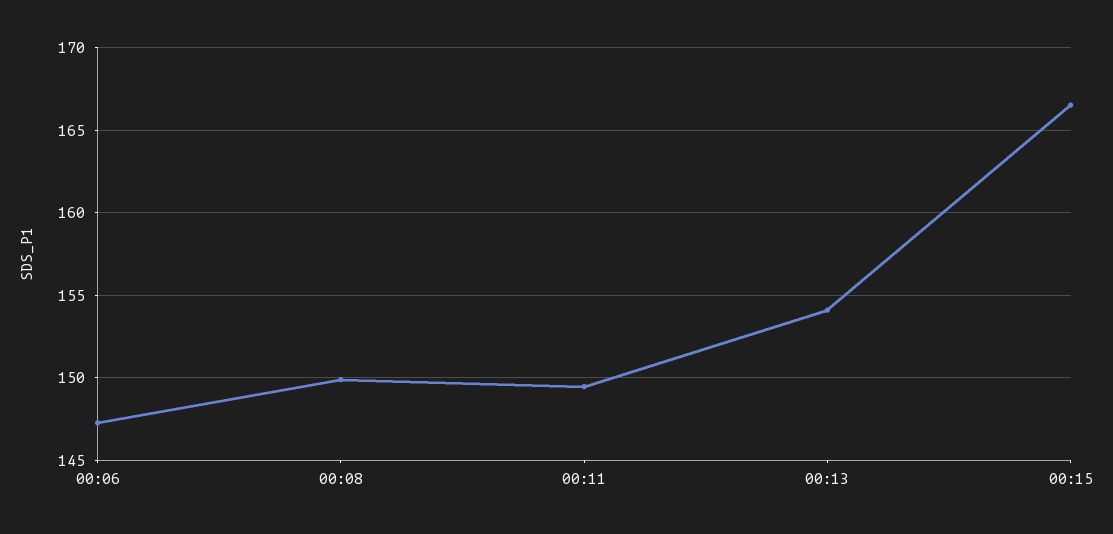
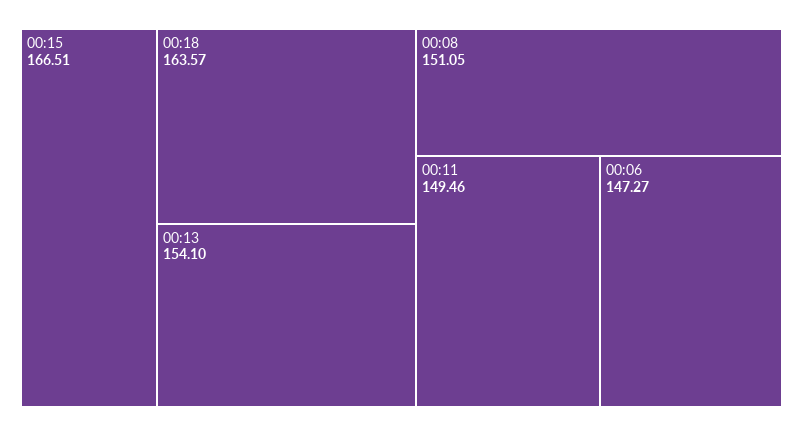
00:08: 150 -> 151.05
00:18: none -> 163.57

